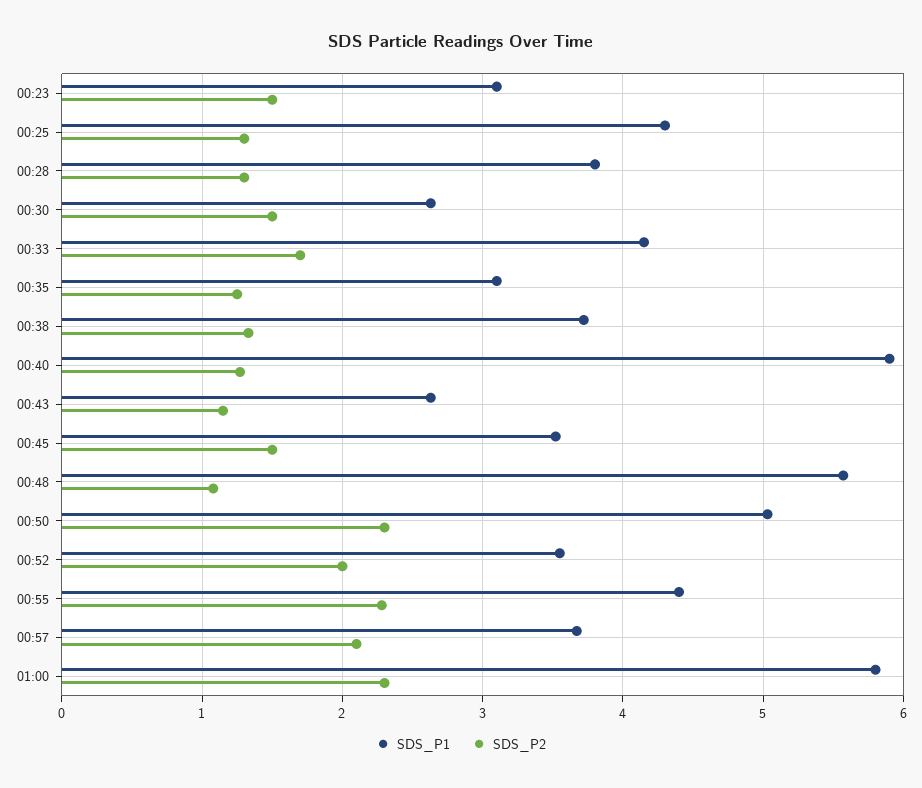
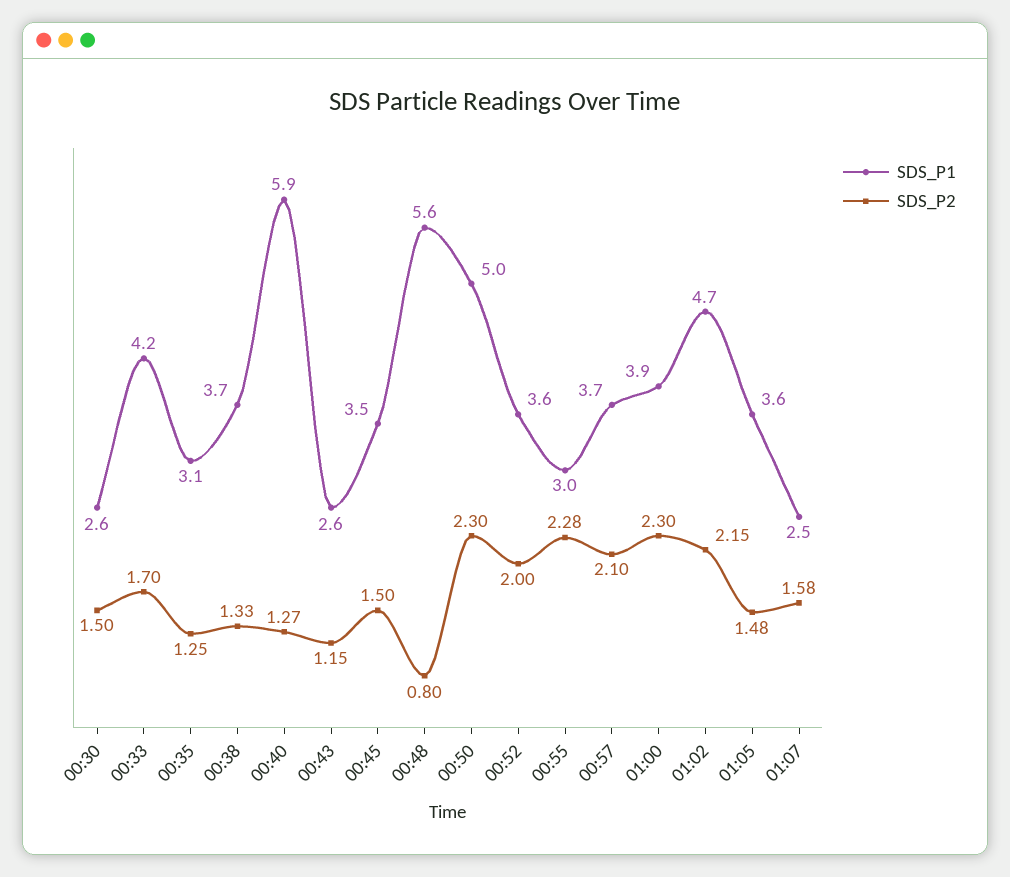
SDS_P1, 00:23: 3.1 -> none
SDS_P2, 00:23: 1.5 -> none
SDS_P1, 00:25: 4.3 -> none
SDS_P2, 00:25: 1.3 -> none
SDS_P1, 00:28: 3.8 -> none
SDS_P2, 00:28: 1.3 -> none
SDS_P2, 00:48: 1.1 -> 0.8
SDS_P1, 00:55: 4.4 -> 3
SDS_P1, 01:00: 5.8 -> 3.9
SDS_P1, 01:02: none -> 4.7
SDS_P2, 01:02: none -> 2.15
SDS_P1, 01:05: none -> 3.6
SDS_P2, 01:05: none -> 1.48
SDS_P1, 01:07: none -> 2.5
SDS_P2, 01:07: none -> 1.58

